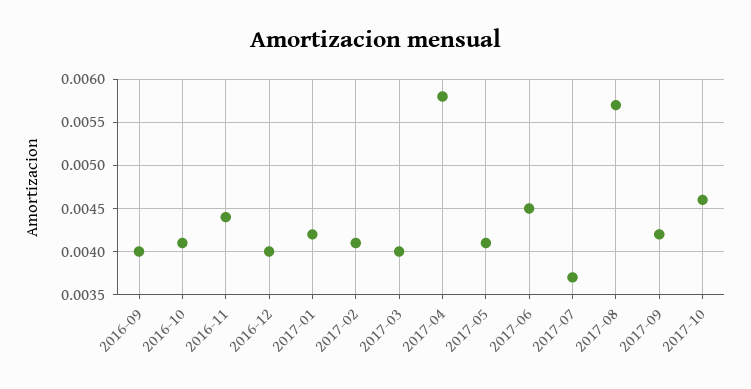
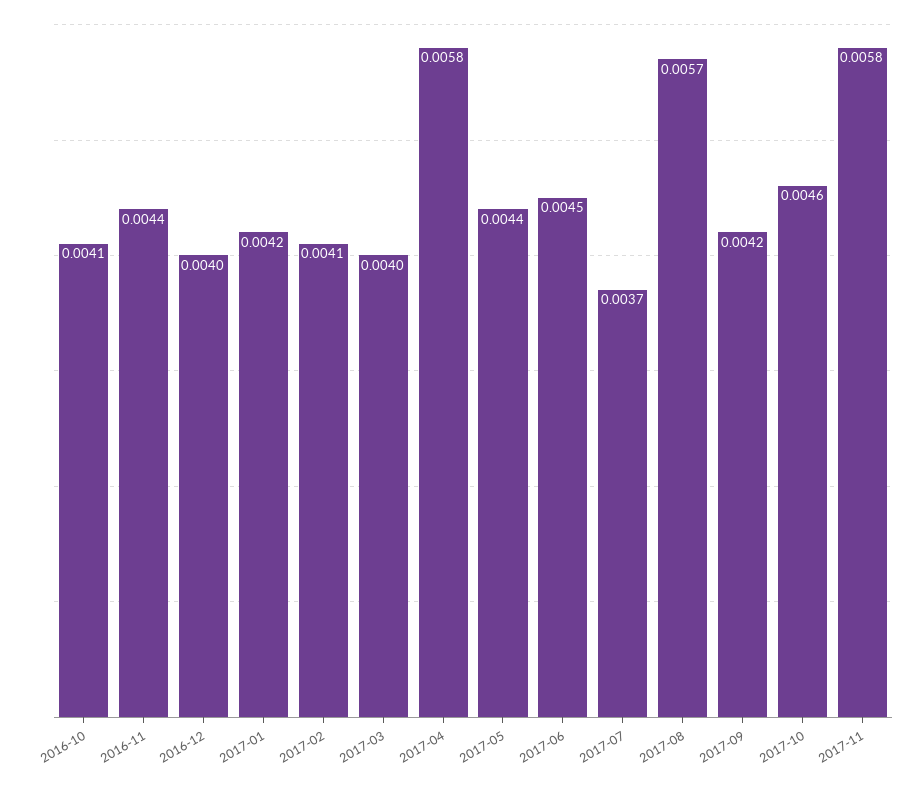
2016-09: 0.004 -> none
2017-05: 0.0041 -> 0.0044
2017-11: none -> 0.0058

